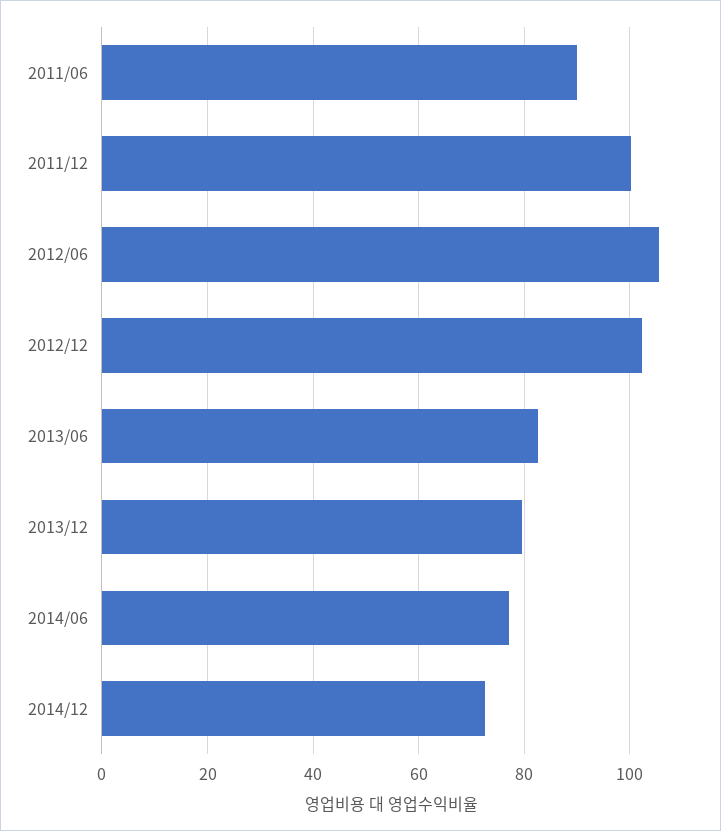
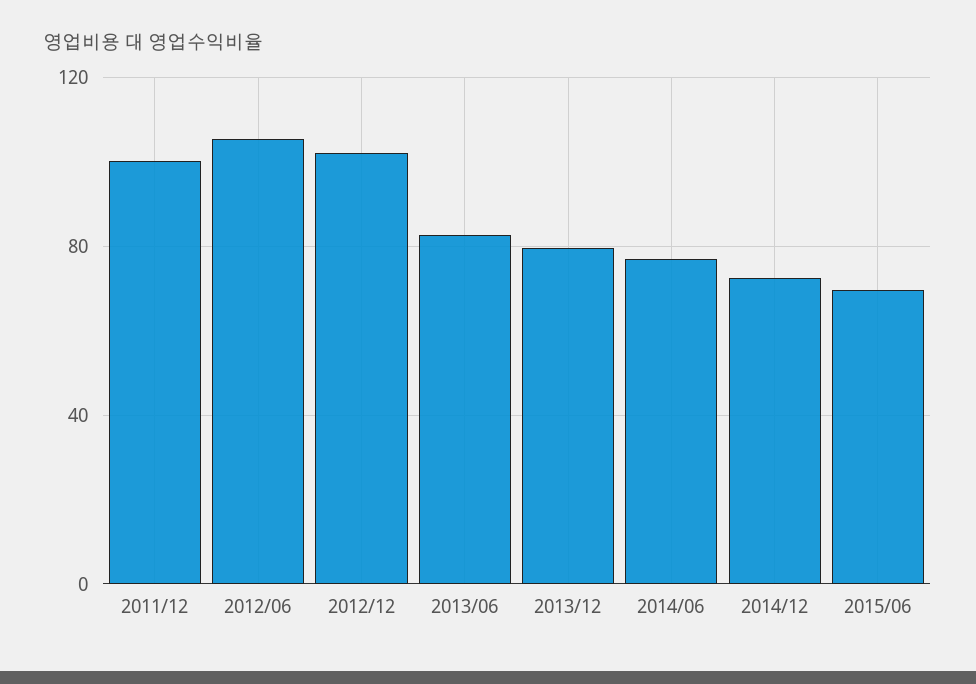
2011/06: 90 -> none
2015/06: none -> 70

